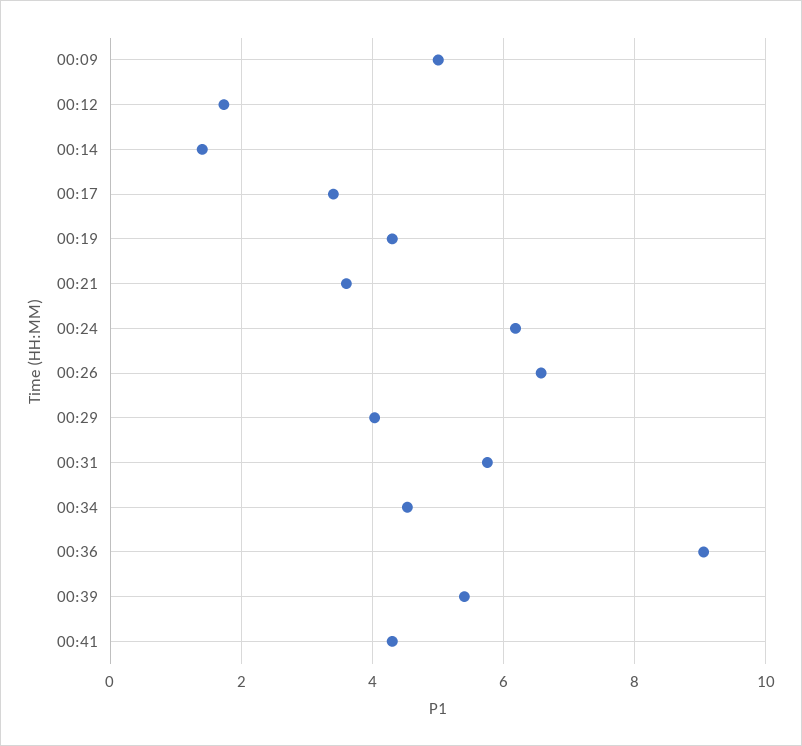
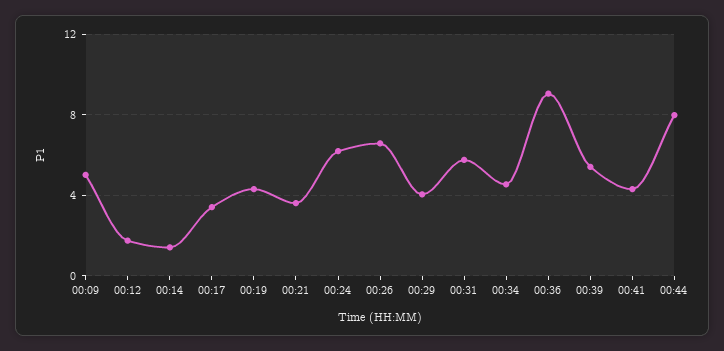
00:44: none -> 8

